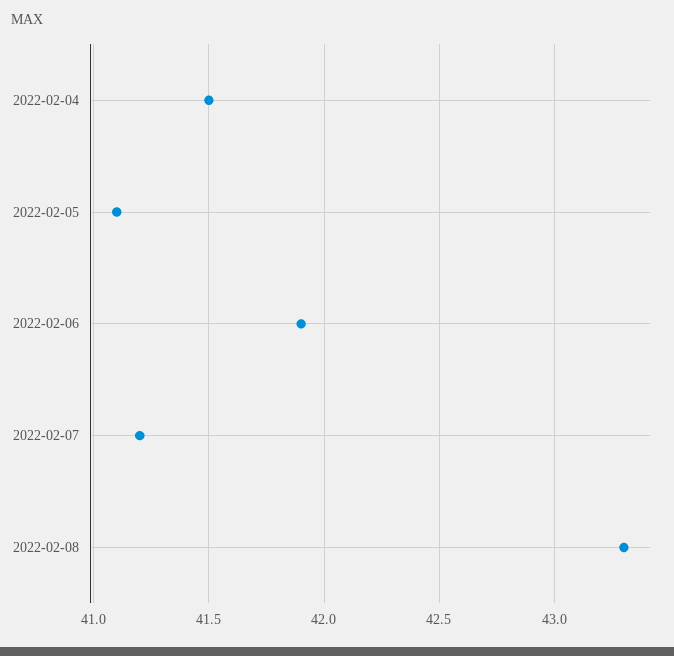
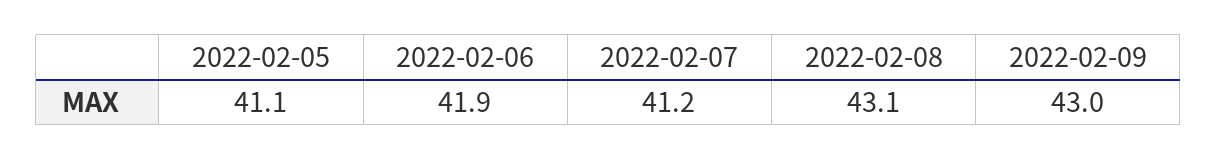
2022-02-04: 41.5 -> none
2022-02-08: 43.3 -> 43.1
2022-02-09: none -> 43

